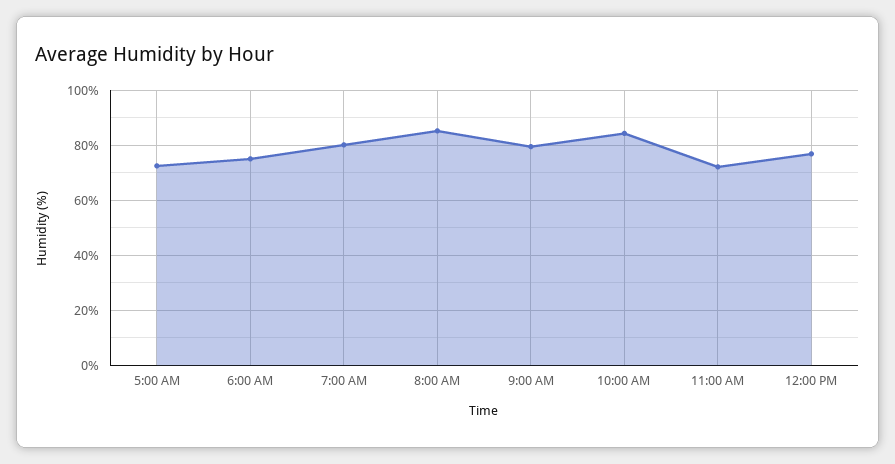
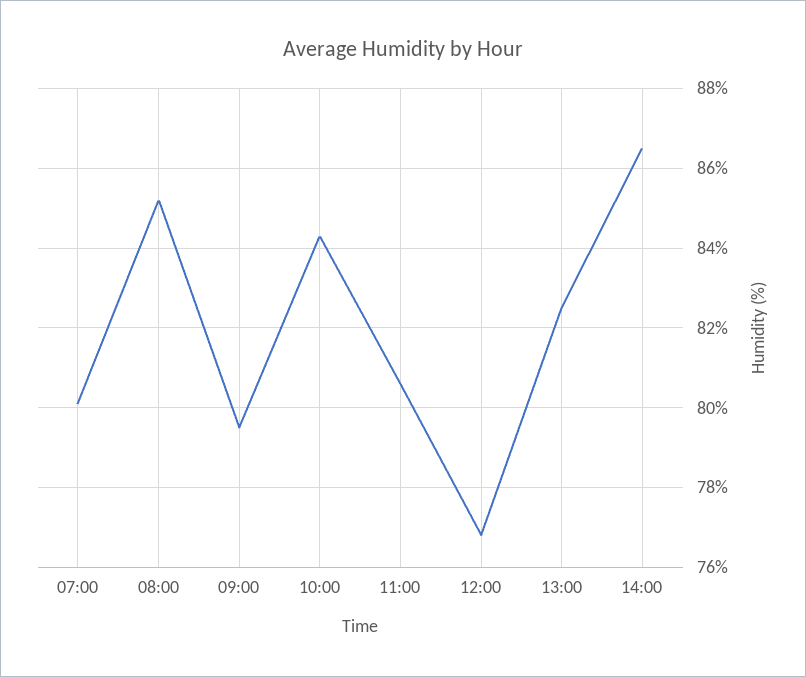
5:00 AM: 72.5 -> none
6:00 AM: 75 -> none
11:00 AM: 72.5 -> 80.5
13:00: none -> 82.5
14:00: none -> 86.5

